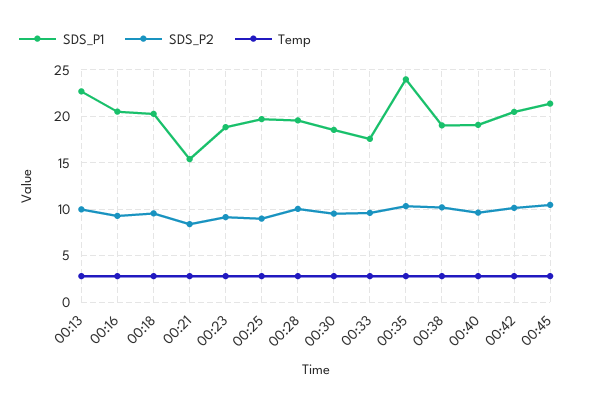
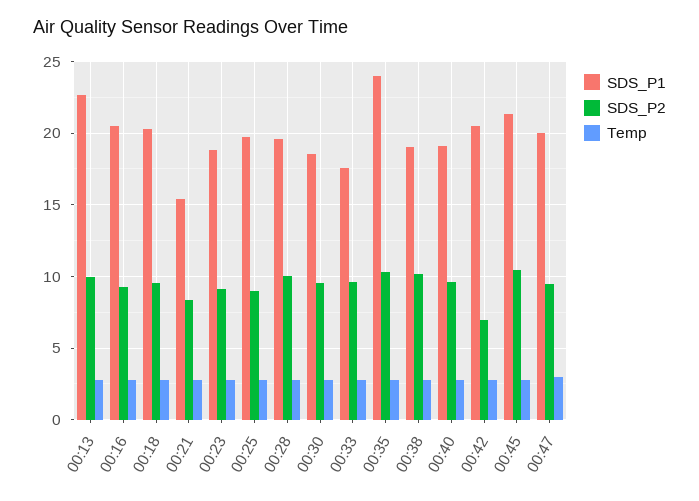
SDS_P2, 00:42: 10 -> 7
SDS_P1, 00:47: none -> 20
SDS_P2, 00:47: none -> 9.5
Temp, 00:47: none -> 3

